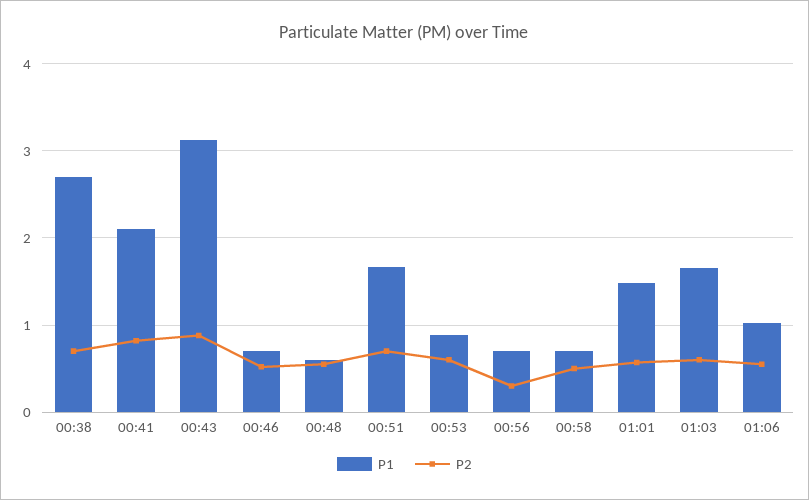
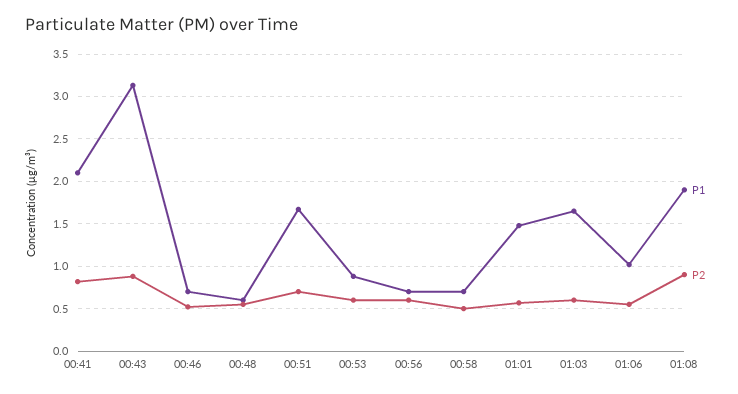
P1, 00:38: 2.7 -> none
P2, 00:38: 0.7 -> none
P2, 00:56: 0.3 -> 0.6
P1, 01:08: none -> 1.9
P2, 01:08: none -> 0.9

